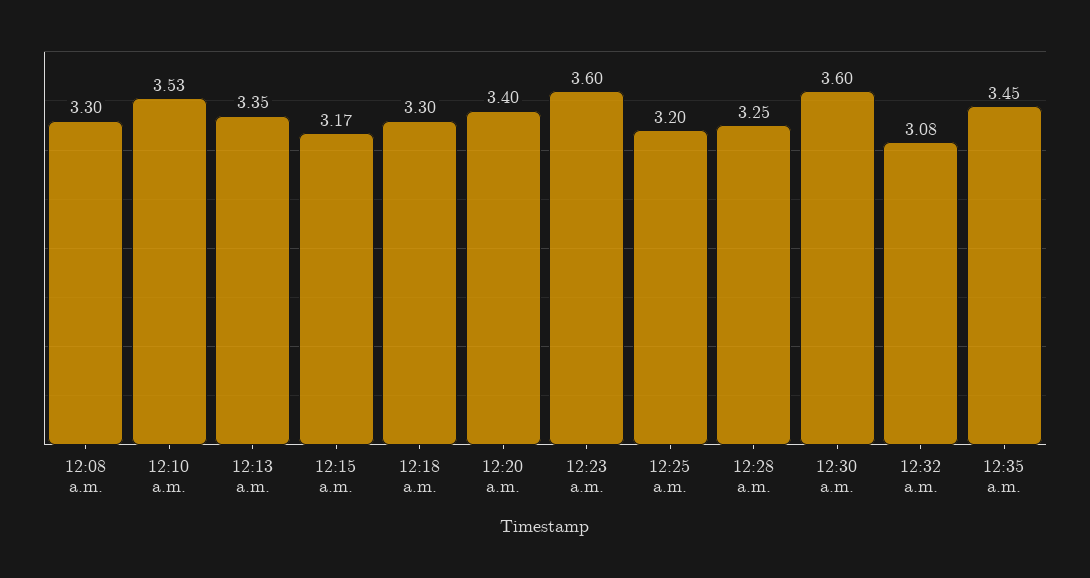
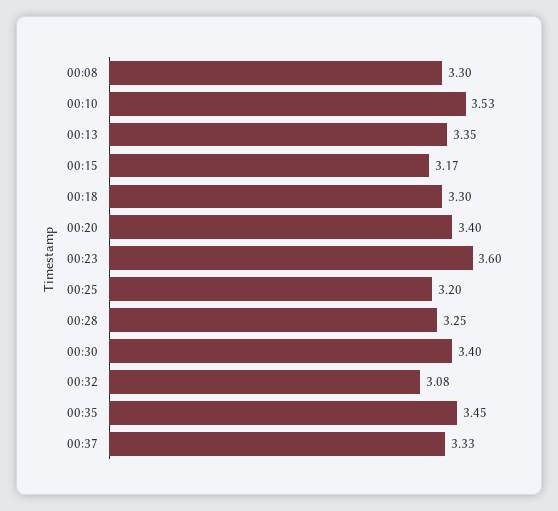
12:30 a.m.: 3.6 -> 3.4
00:37: none -> 3.33

